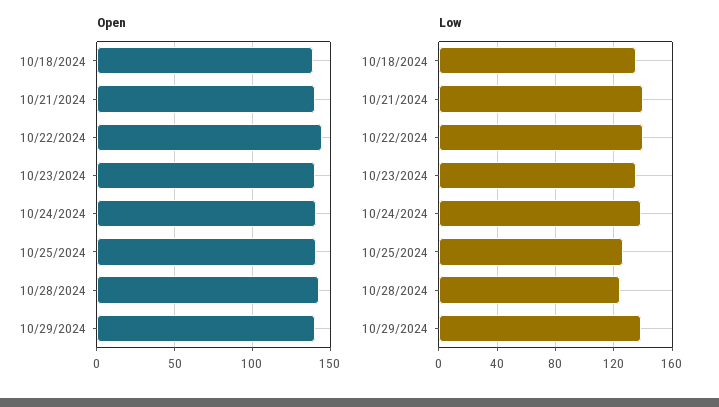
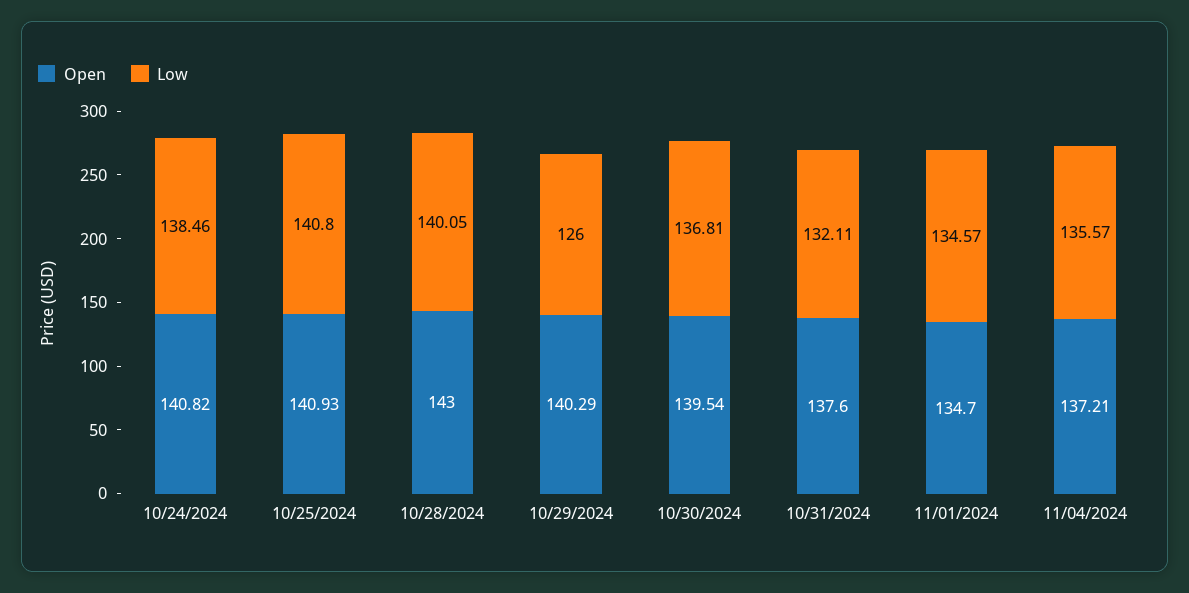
Open, 10/18/2024: 140 -> none
Open, 10/21/2024: 140 -> none
Open, 10/22/2024: 145 -> none
Open, 10/23/2024: 140 -> none
Low, 10/18/2024: 135 -> none
Low, 10/21/2024: 140 -> none
Low, 10/22/2024: 140 -> none
Low, 10/23/2024: 135 -> none
Low, 10/25/2024: 125 -> 140.8
Low, 10/28/2024: 125 -> 140.05
Low, 10/29/2024: 140 -> 126
Open, 10/30/2024: none -> 139.54
Low, 10/30/2024: none -> 136.81
Open, 10/31/2024: none -> 137.6
Low, 10/31/2024: none -> 132.11
Open, 11/01/2024: none -> 134.7
Low, 11/01/2024: none -> 134.57
Open, 11/04/2024: none -> 137.21
Low, 11/04/2024: none -> 135.57

